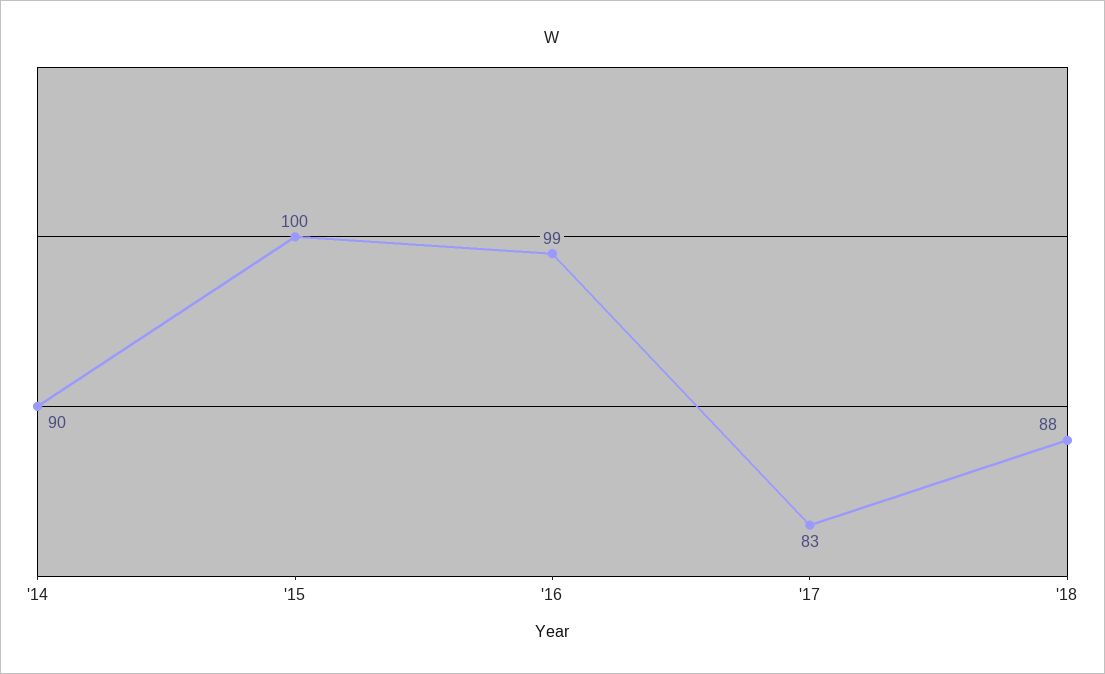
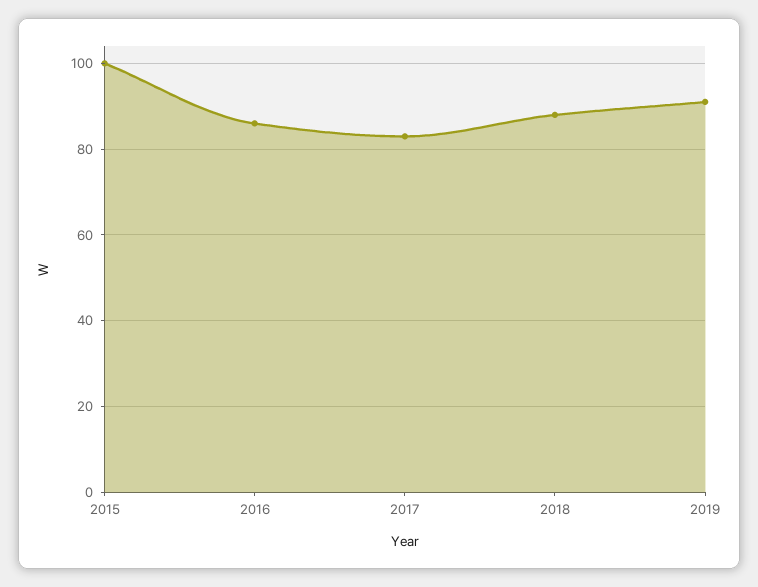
'14: 90 -> none
'16: 99 -> 85
2019: none -> 90

